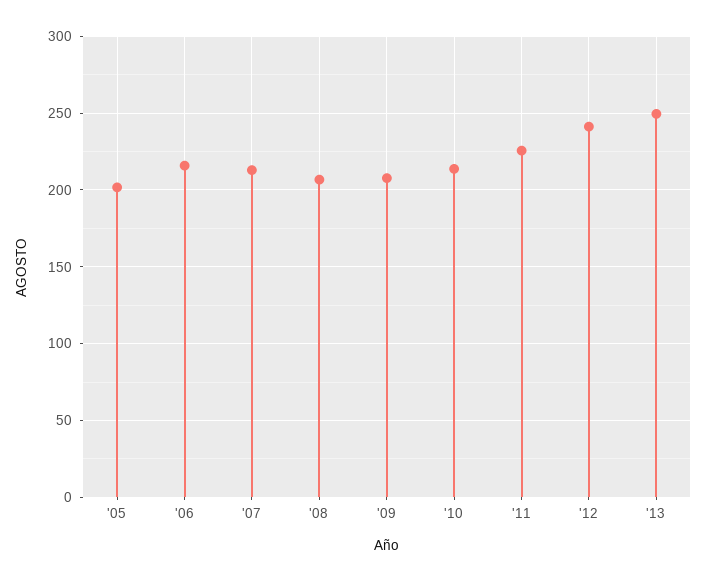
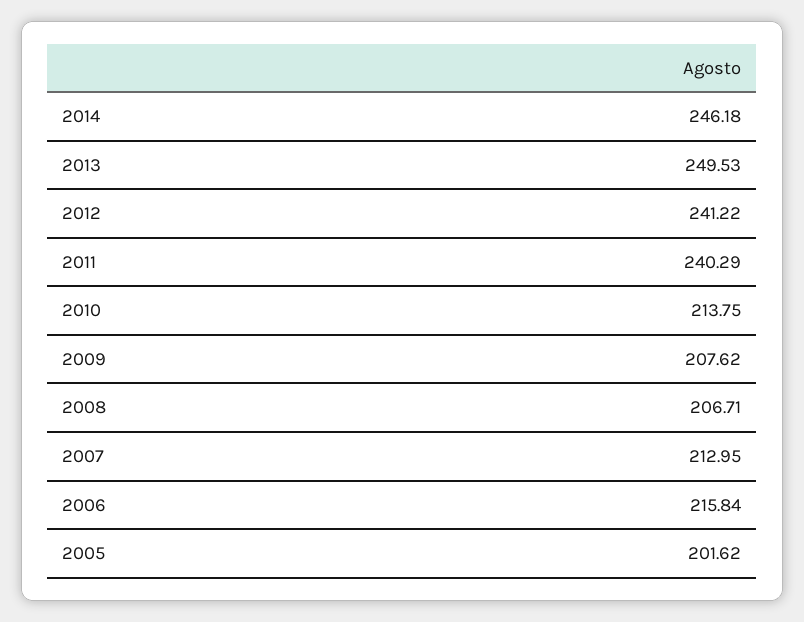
'11: 225 -> 240.29
2014: none -> 246.18

